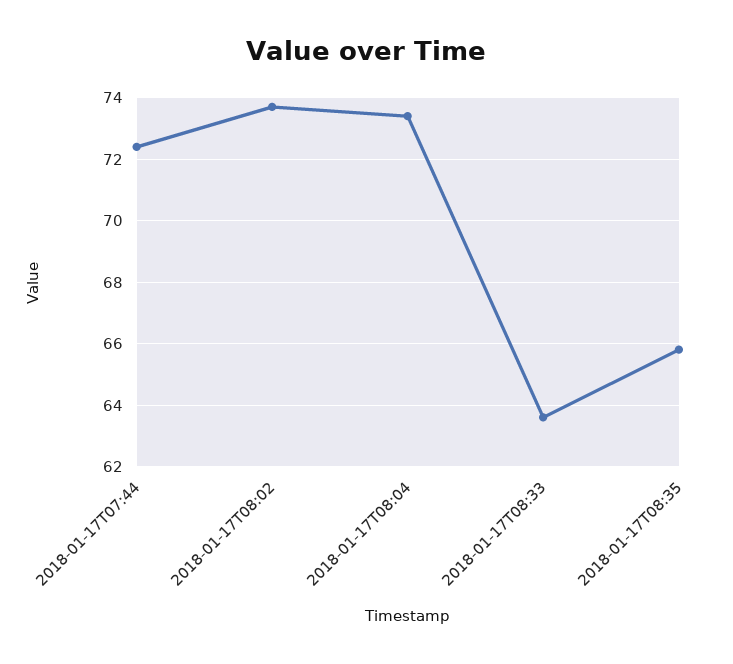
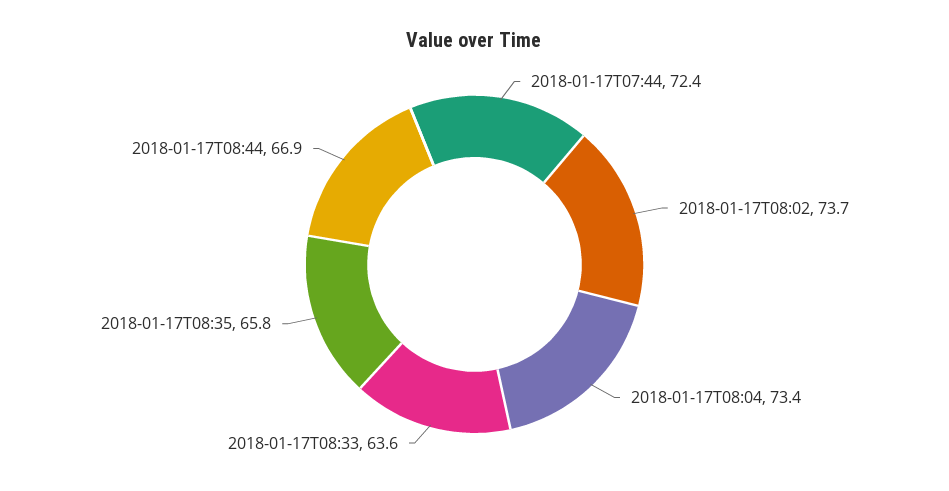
2018-01-17T08:44: none -> 66.9

